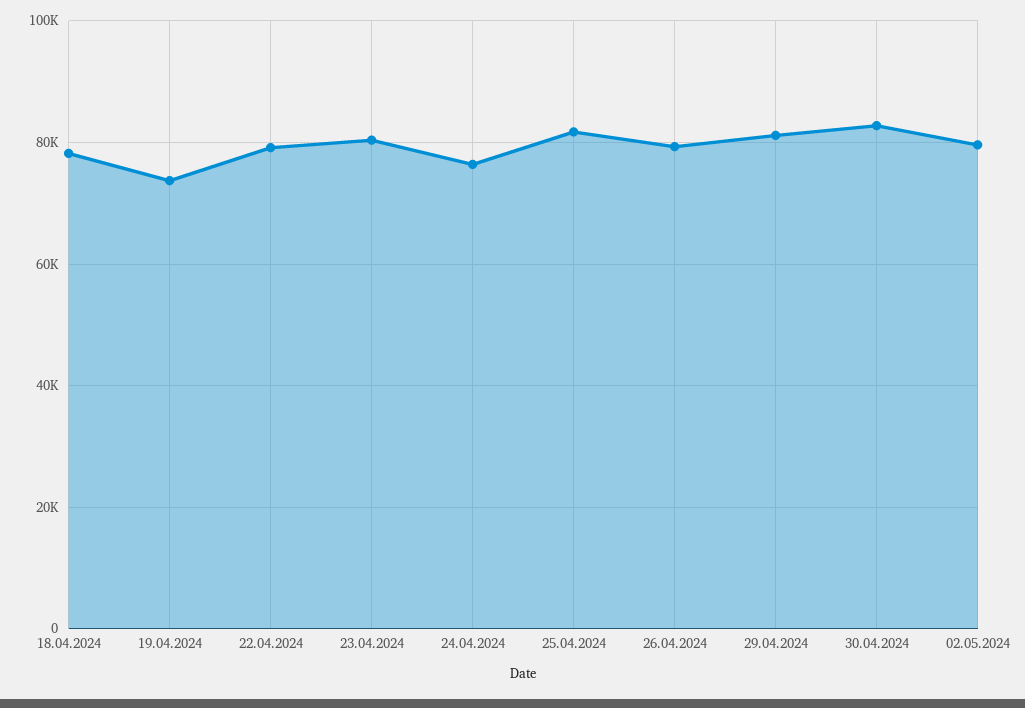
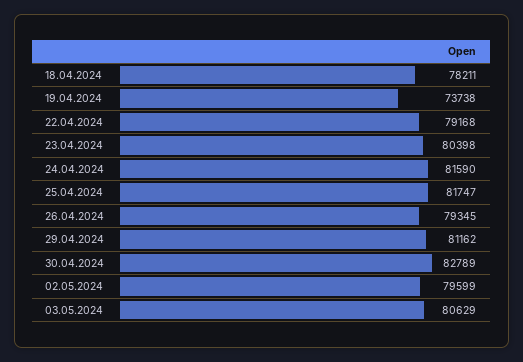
24.04.2024: 76000 -> 81590
03.05.2024: none -> 80629

